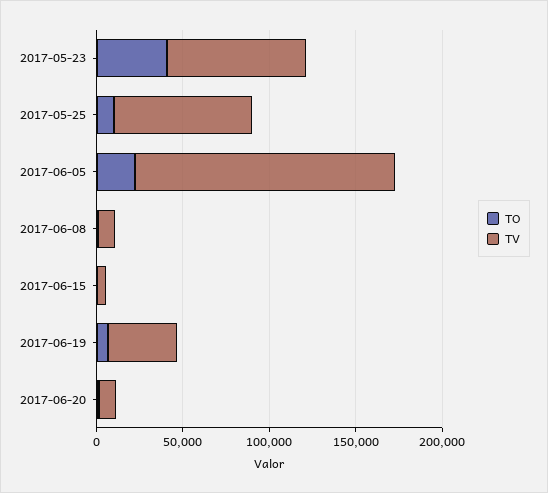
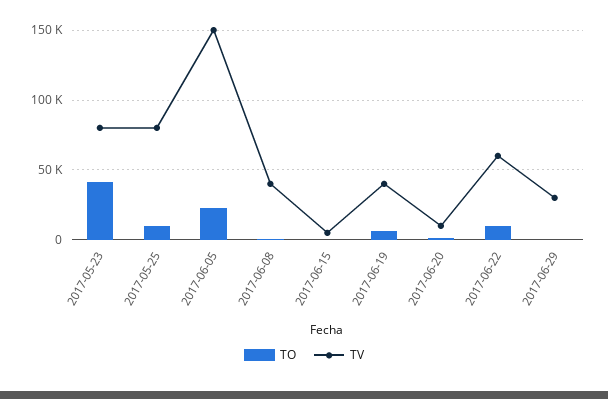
TV, 2017-06-08: 10000 -> 40000
TO, 2017-06-22: none -> 10000
TV, 2017-06-22: none -> 60000
TO, 2017-06-29: none -> 0
TV, 2017-06-29: none -> 30000

